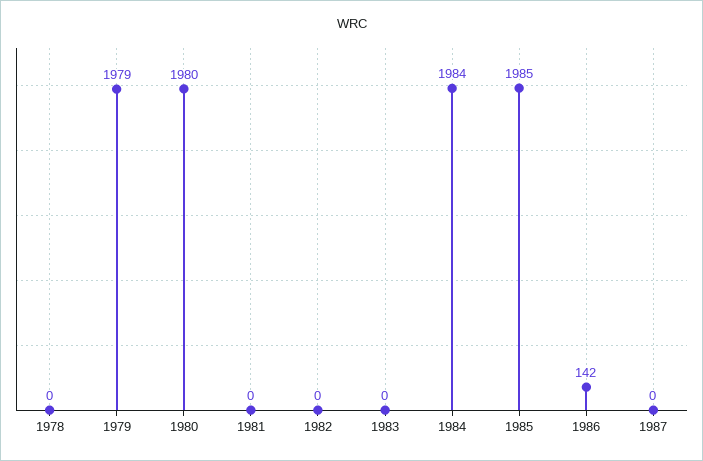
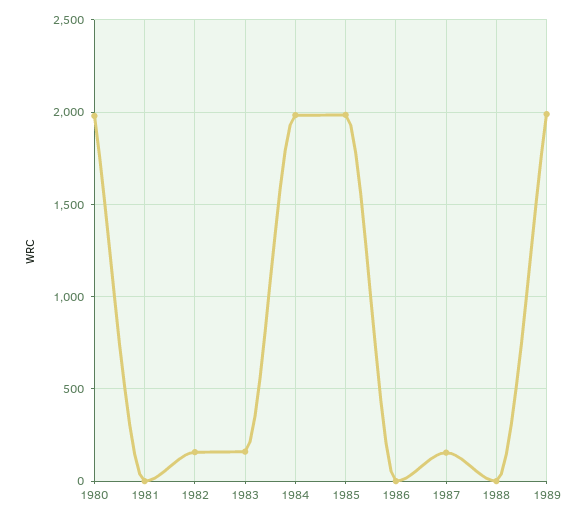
1978: 0 -> none
1979: 1979 -> none
1982: 0 -> 150
1983: 0 -> 150
1986: 142 -> 0
1987: 0 -> 150
1988: none -> 0
1989: none -> 2000

